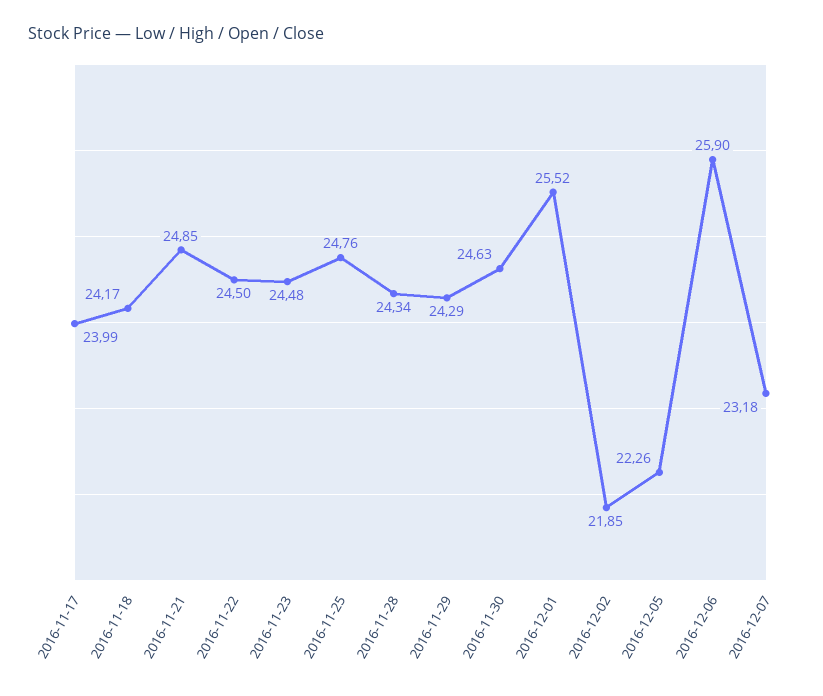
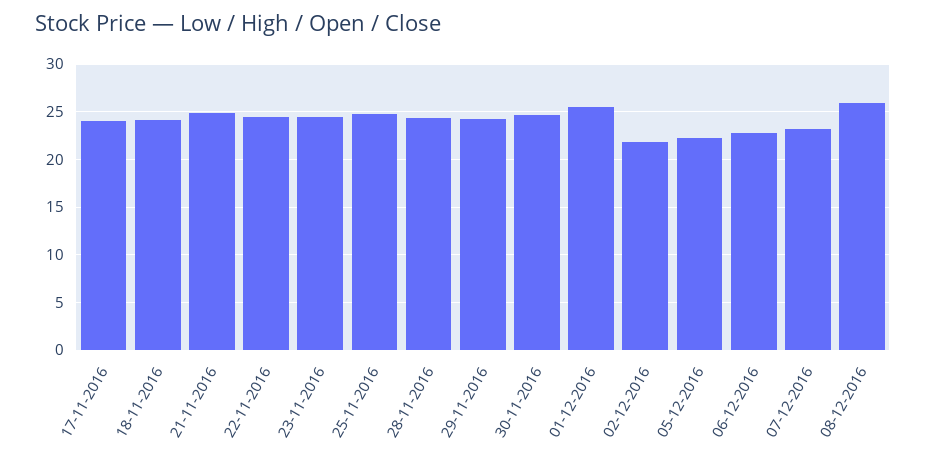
2016-12-06: 25.9 -> 23
08-12-2016: none -> 26

